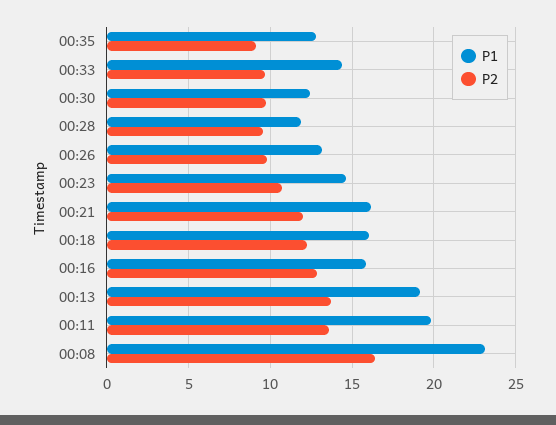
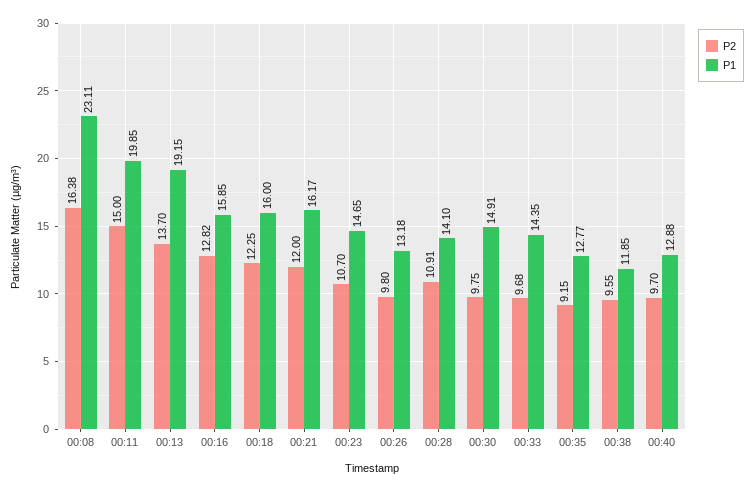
P1, 00:30: 12.5 -> 14.91
P1, 00:28: 12 -> 14.1
P2, 00:28: 9.5 -> 10.91
P2, 00:11: 13.5 -> 15
P2, 00:38: none -> 9.55
P1, 00:38: none -> 11.85
P2, 00:40: none -> 9.7
P1, 00:40: none -> 12.88

